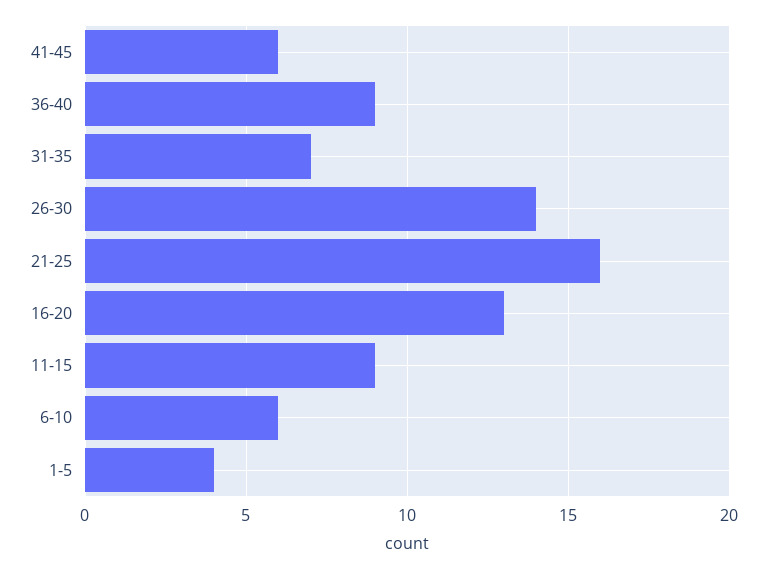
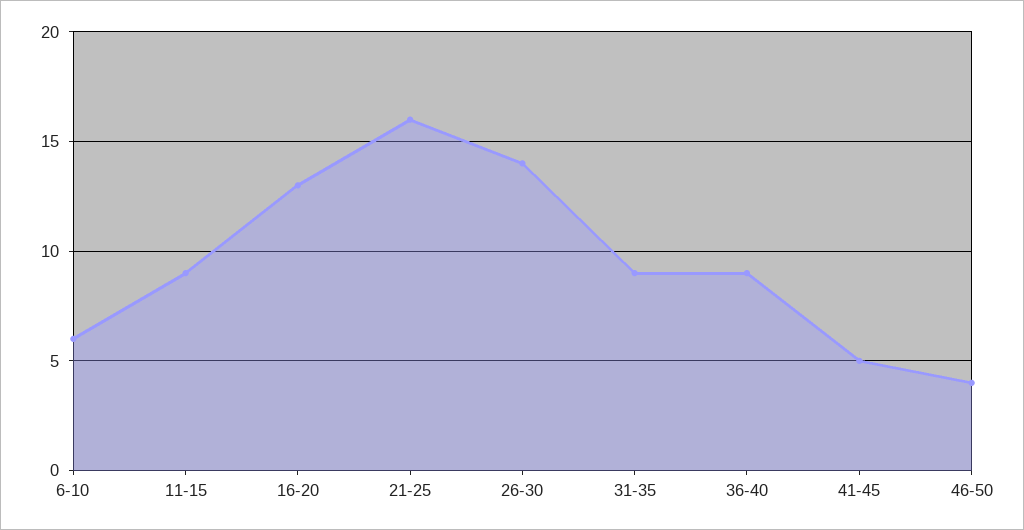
41-45: 6 -> 5
31-35: 7 -> 9
1-5: 4 -> none
46-50: none -> 4

